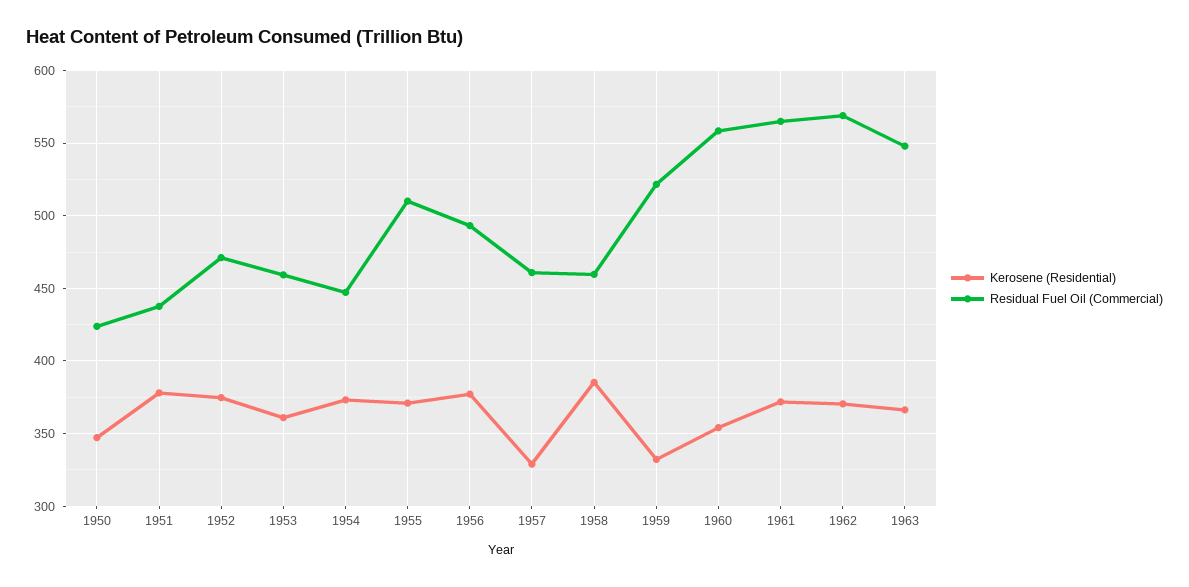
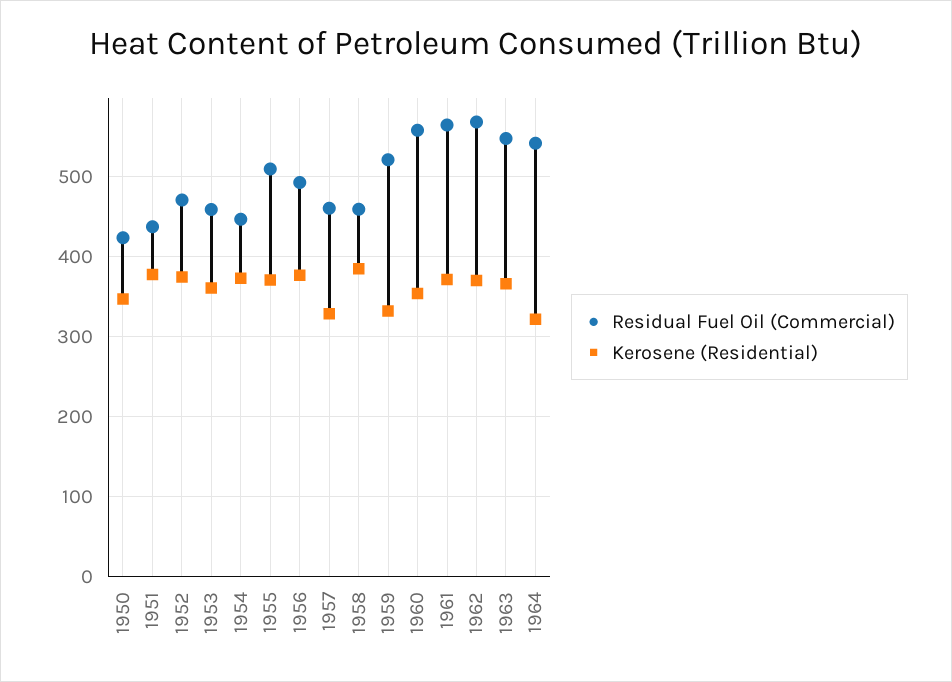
Residual Fuel Oil (Commercial), 1964: none -> 540
Kerosene (Residential), 1964: none -> 320

